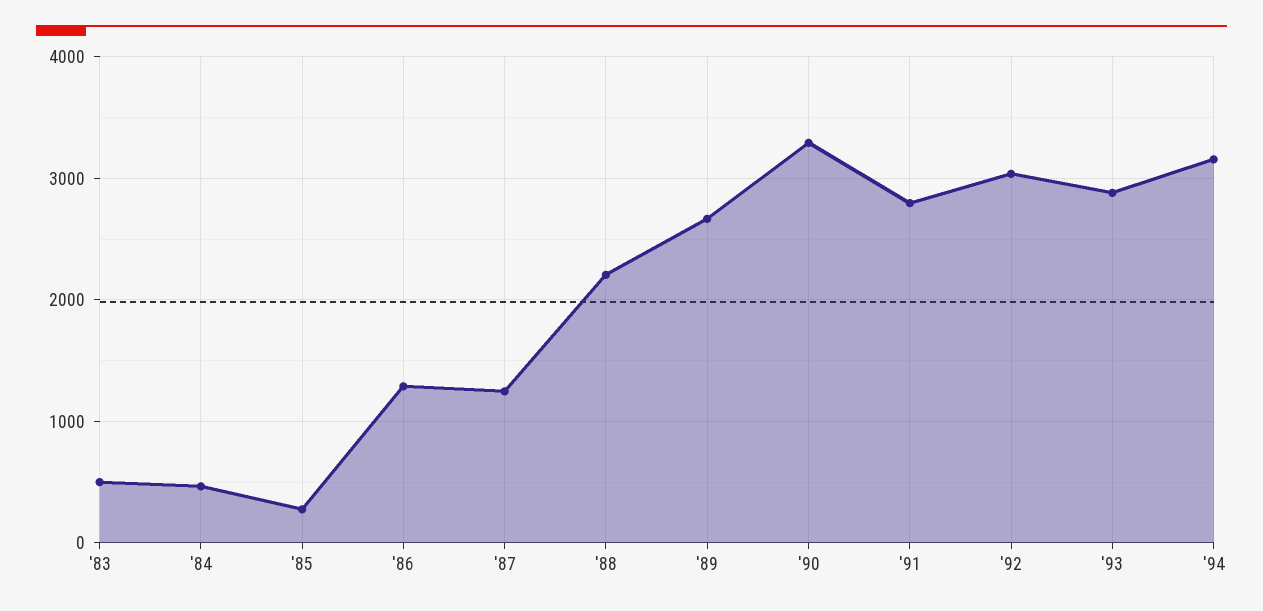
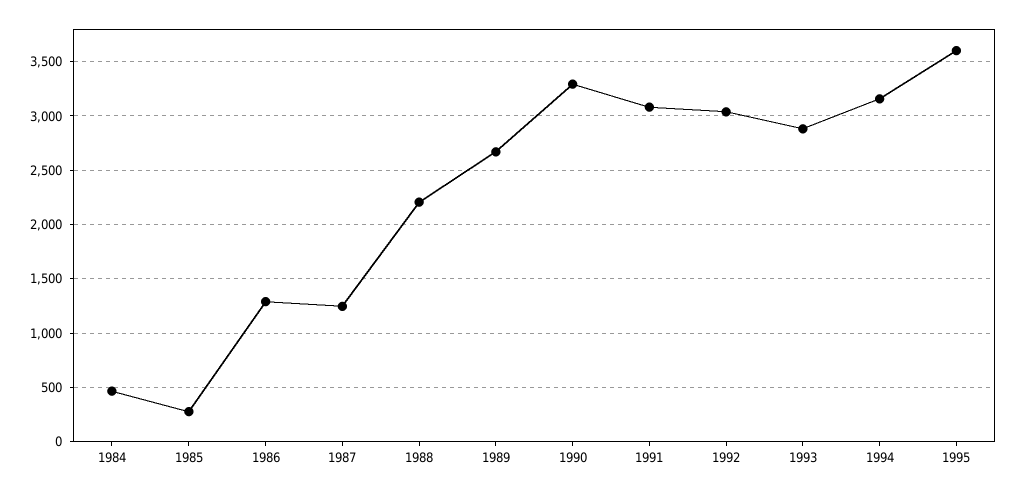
'83: 500 -> none
'91: 2800 -> 3100
1995: none -> 3600

